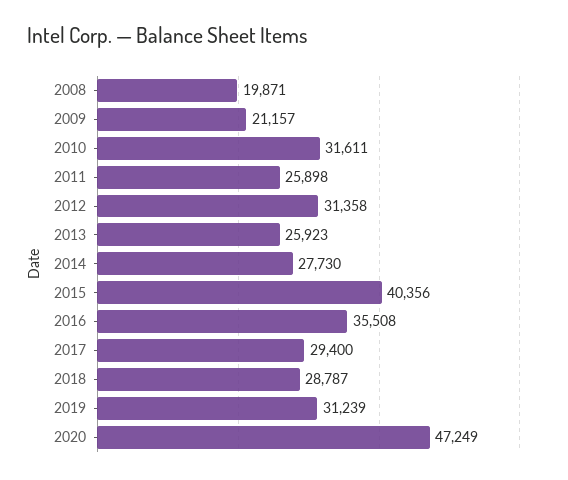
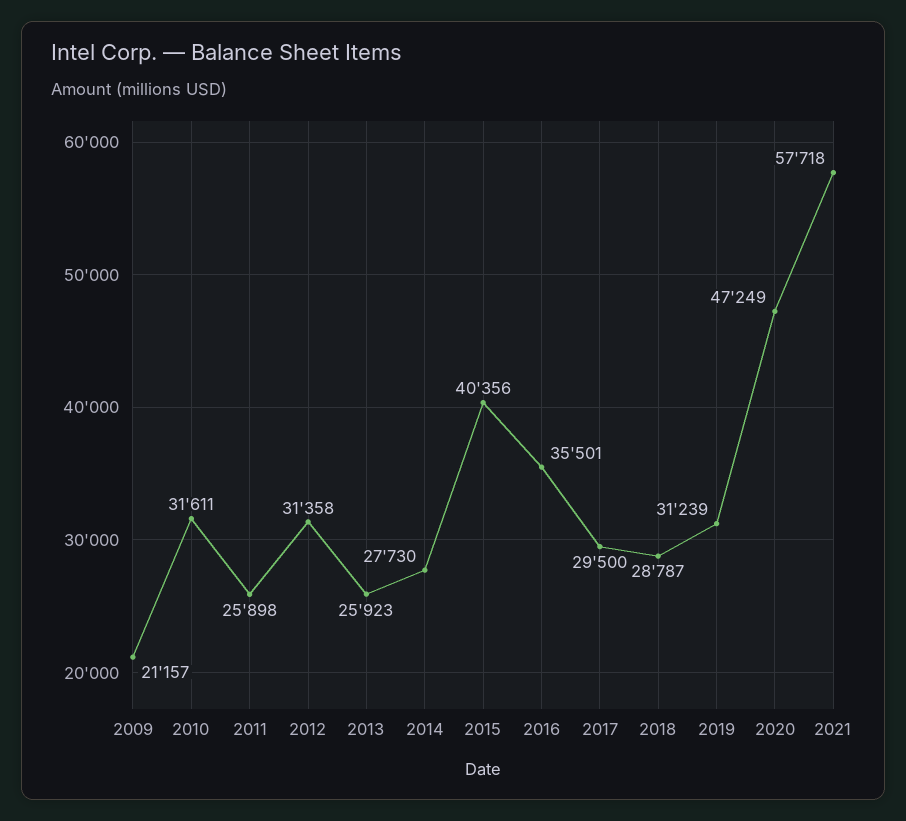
2008: 19871 -> none
2016: 35508 -> 35501
2017: 29400 -> 29500
2021: none -> 57718

